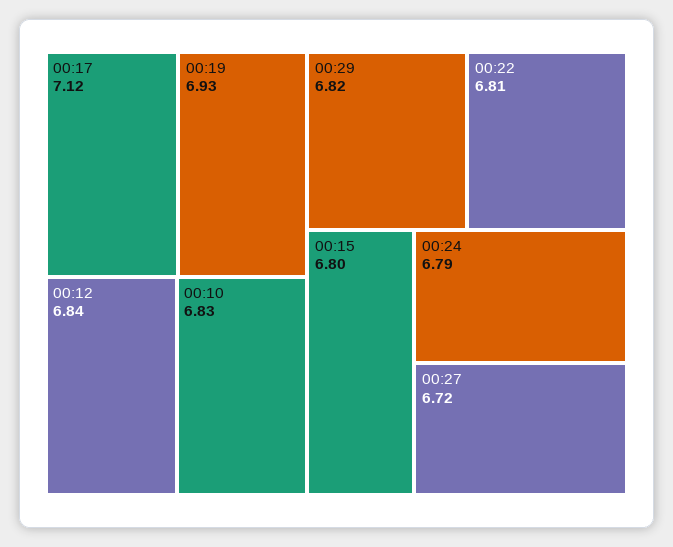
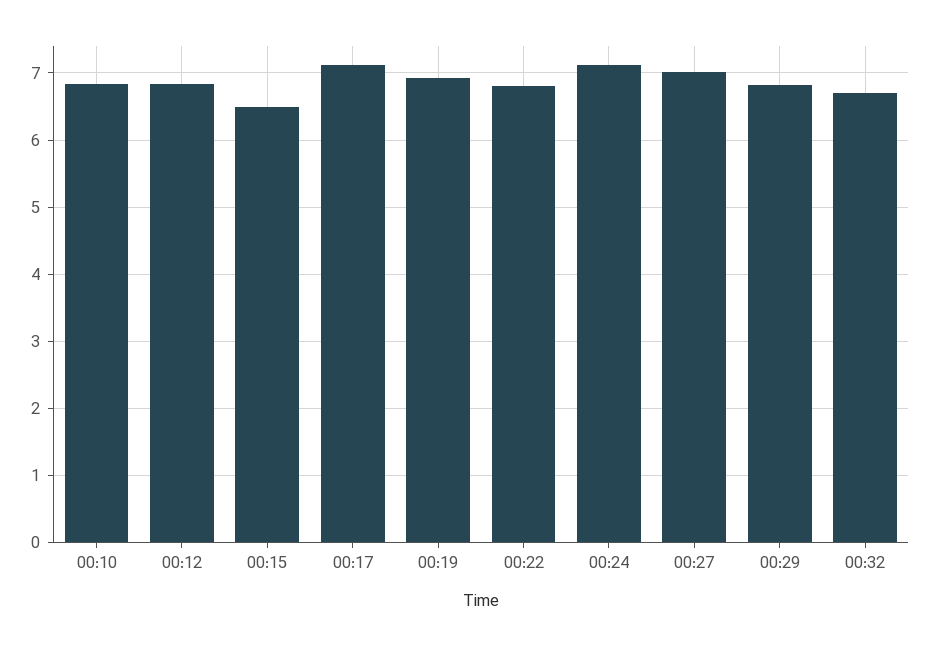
00:15: 6.8 -> 6.5
00:24: 6.79 -> 7.1
00:27: 6.72 -> 7
00:32: none -> 6.7

